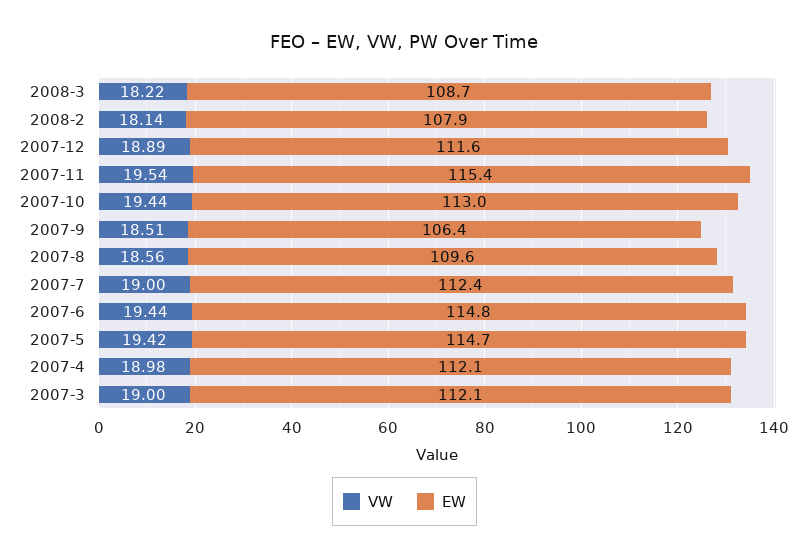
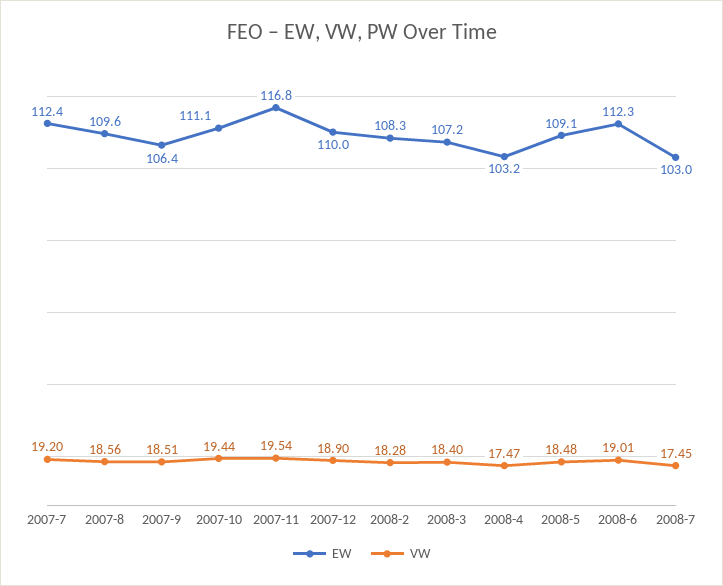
VW, 2008-3: 18.22 -> 18.4
EW, 2008-3: 108.7 -> 107.2
VW, 2008-2: 18.14 -> 18.28
EW, 2008-2: 107.9 -> 108.3
VW, 2007-12: 18.89 -> 18.9
EW, 2007-12: 111.6 -> 110
EW, 2007-11: 115.4 -> 116.8
EW, 2007-10: 113 -> 111.1
VW, 2007-7: 19 -> 19.2
VW, 2007-6: 19.44 -> none
EW, 2007-6: 114.8 -> none
VW, 2007-5: 19.42 -> none
EW, 2007-5: 114.7 -> none
VW, 2007-4: 18.98 -> none
EW, 2007-4: 112.1 -> none
VW, 2007-3: 19 -> none
EW, 2007-3: 112.1 -> none
EW, 2008-4: none -> 103.2
VW, 2008-4: none -> 17.47
EW, 2008-5: none -> 109.1
VW, 2008-5: none -> 18.48
EW, 2008-6: none -> 112.3
VW, 2008-6: none -> 19.01
EW, 2008-7: none -> 103
VW, 2008-7: none -> 17.45

